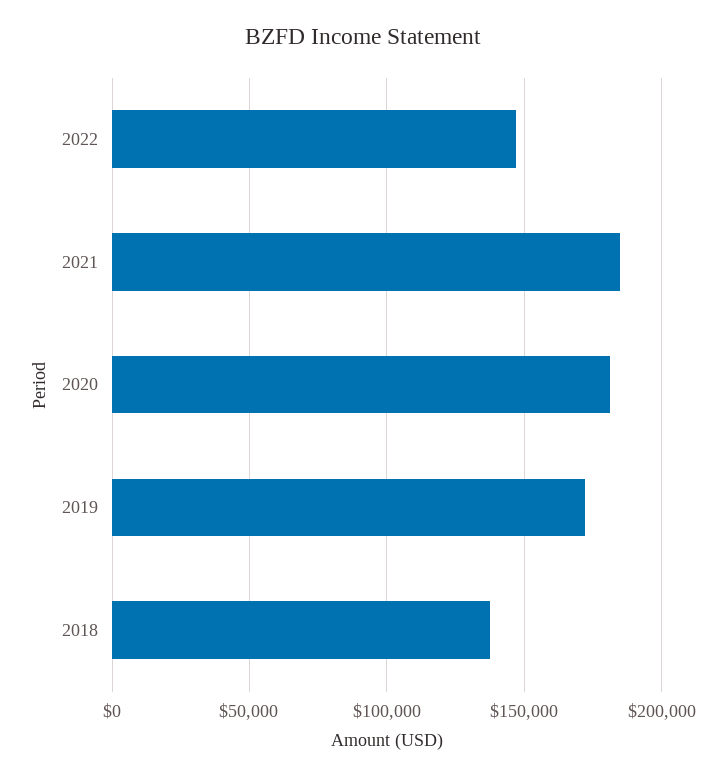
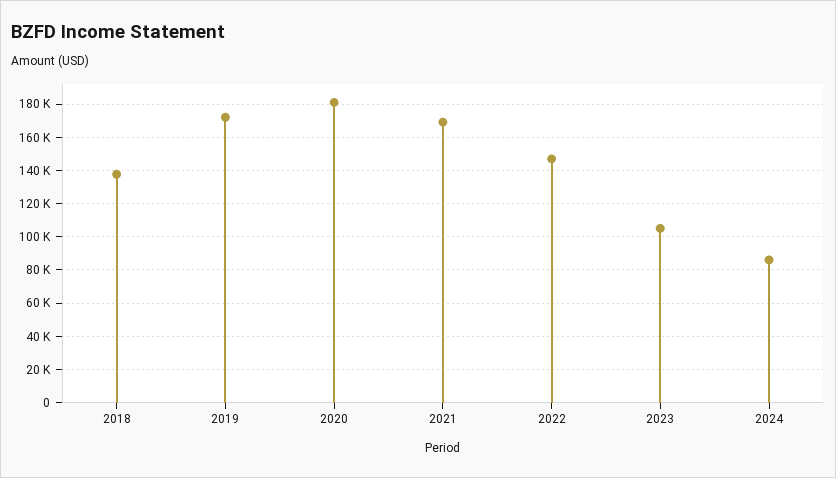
2021: 185000 -> 170000
2023: none -> 105000
2024: none -> 85000

